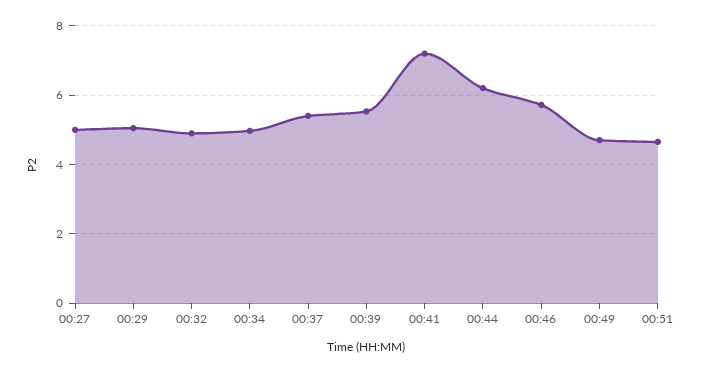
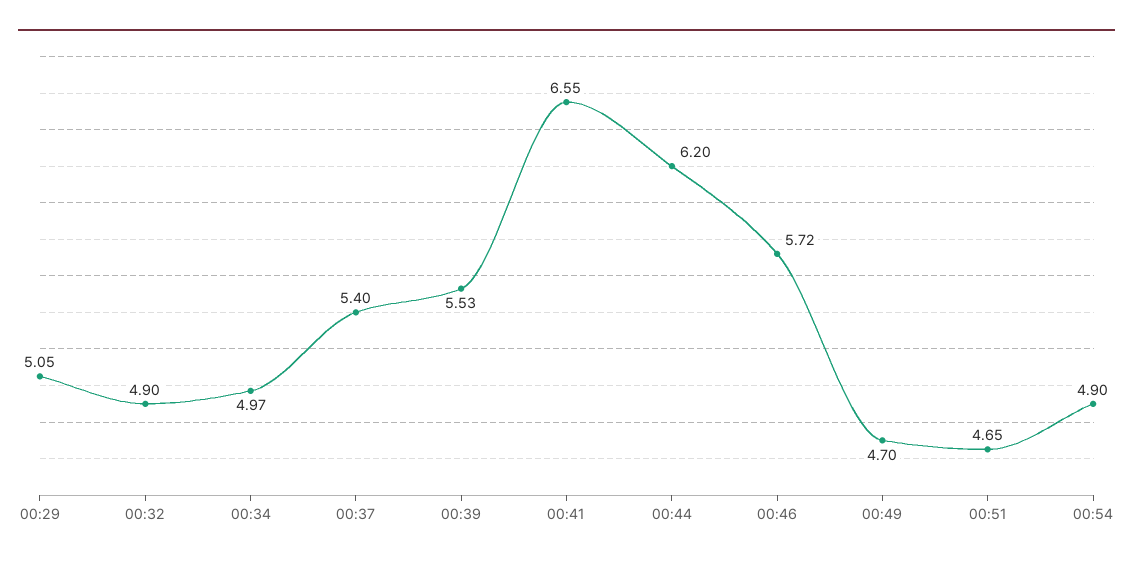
00:27: 5 -> none
00:41: 7.2 -> 6.55
00:54: none -> 4.9

